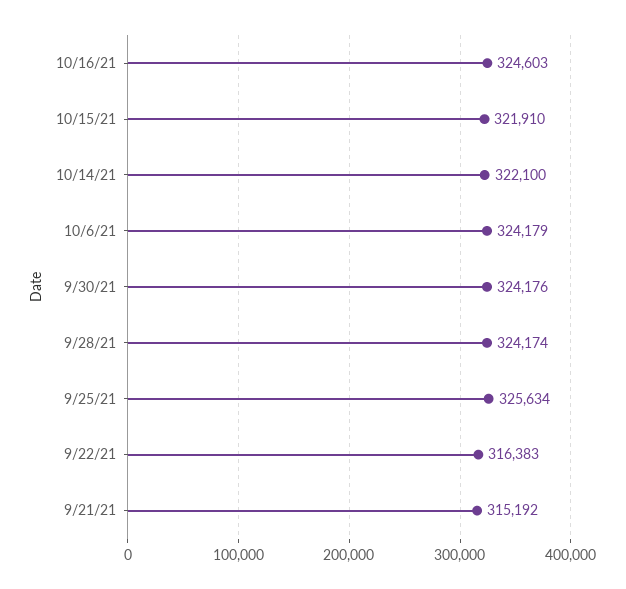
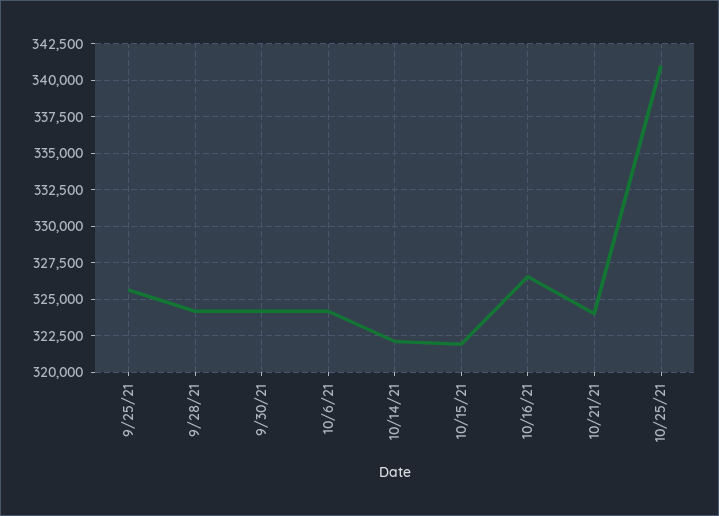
10/16/21: 324603 -> 326500
9/22/21: 316383 -> none
9/21/21: 315192 -> none
10/21/21: none -> 324000
10/25/21: none -> 341000

